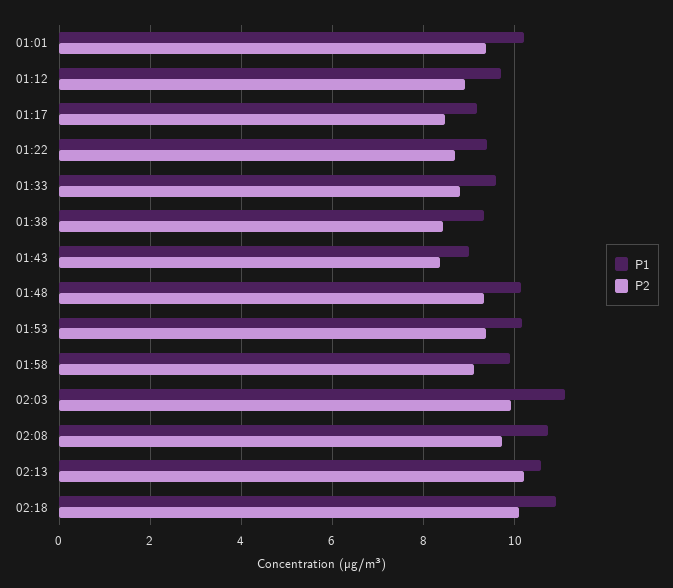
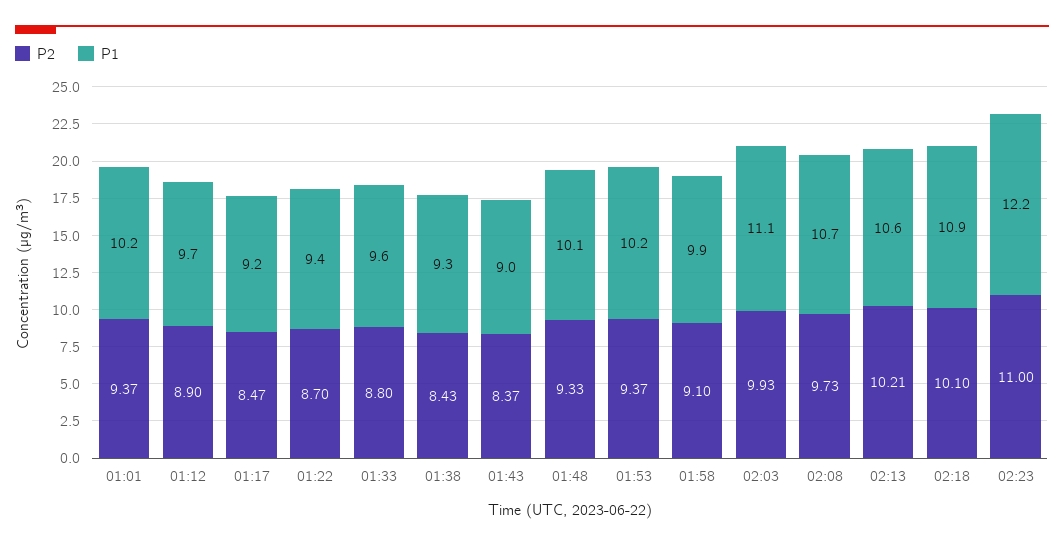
P2, 02:23: none -> 11
P1, 02:23: none -> 12.2

